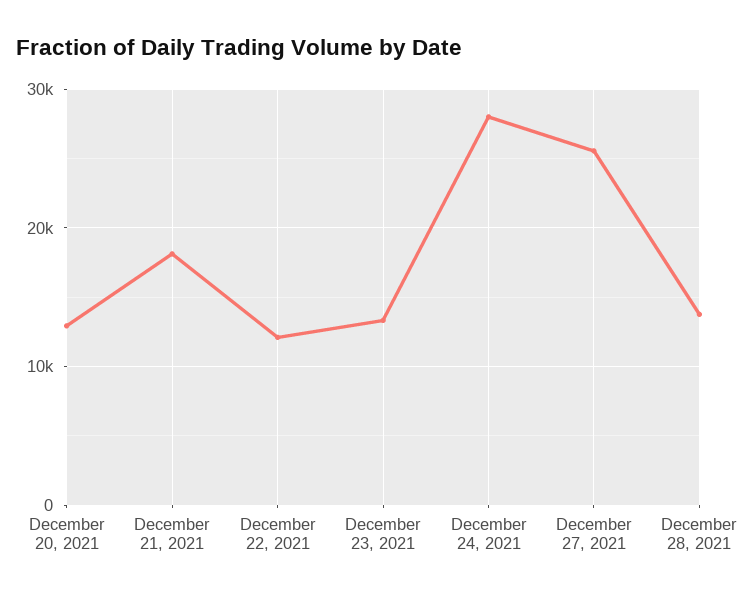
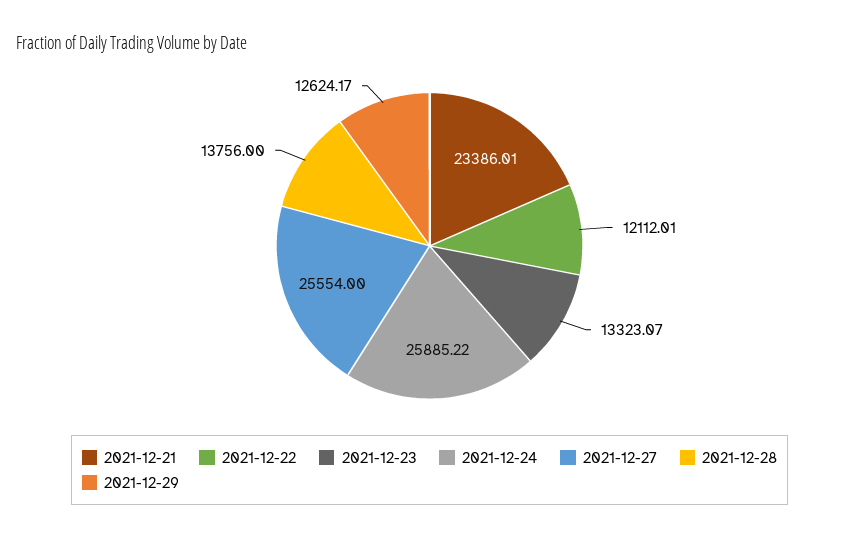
December 20, 2021: 13000 -> none
December 21, 2021: 18000 -> 23386.01
December 24, 2021: 28000 -> 25885.22
2021-12-29: none -> 12624.17

